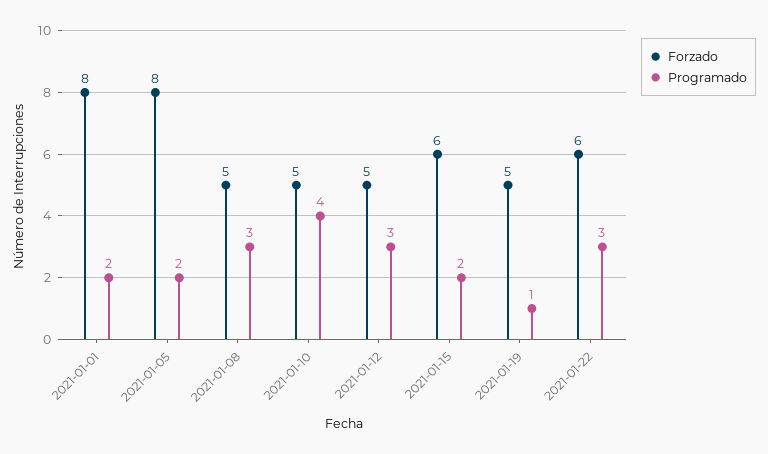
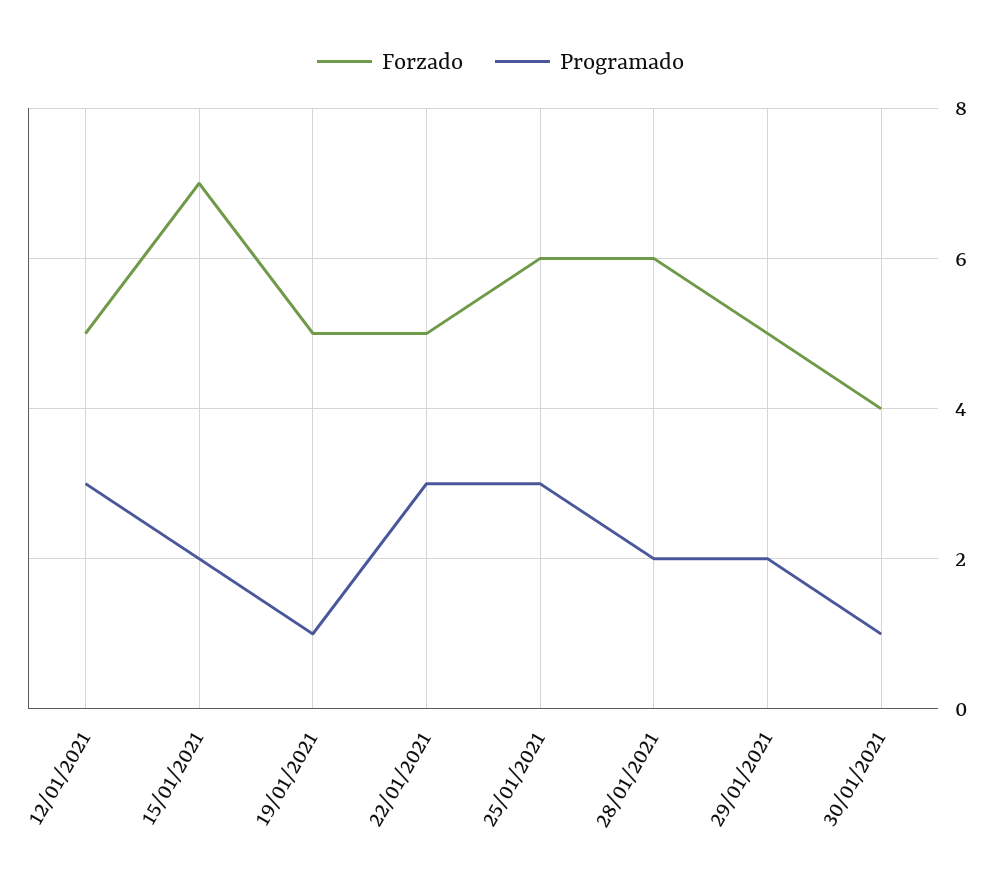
Forzado, 2021-01-01: 8 -> none
Programado, 2021-01-01: 2 -> none
Forzado, 2021-01-05: 8 -> none
Programado, 2021-01-05: 2 -> none
Forzado, 2021-01-08: 5 -> none
Programado, 2021-01-08: 3 -> none
Forzado, 2021-01-10: 5 -> none
Programado, 2021-01-10: 4 -> none
Forzado, 2021-01-15: 6 -> 7
Forzado, 2021-01-22: 6 -> 5
Forzado, 25/01/2021: none -> 6
Programado, 25/01/2021: none -> 3
Forzado, 28/01/2021: none -> 6
Programado, 28/01/2021: none -> 2
Forzado, 29/01/2021: none -> 5
Programado, 29/01/2021: none -> 2
Forzado, 30/01/2021: none -> 4
Programado, 30/01/2021: none -> 1

